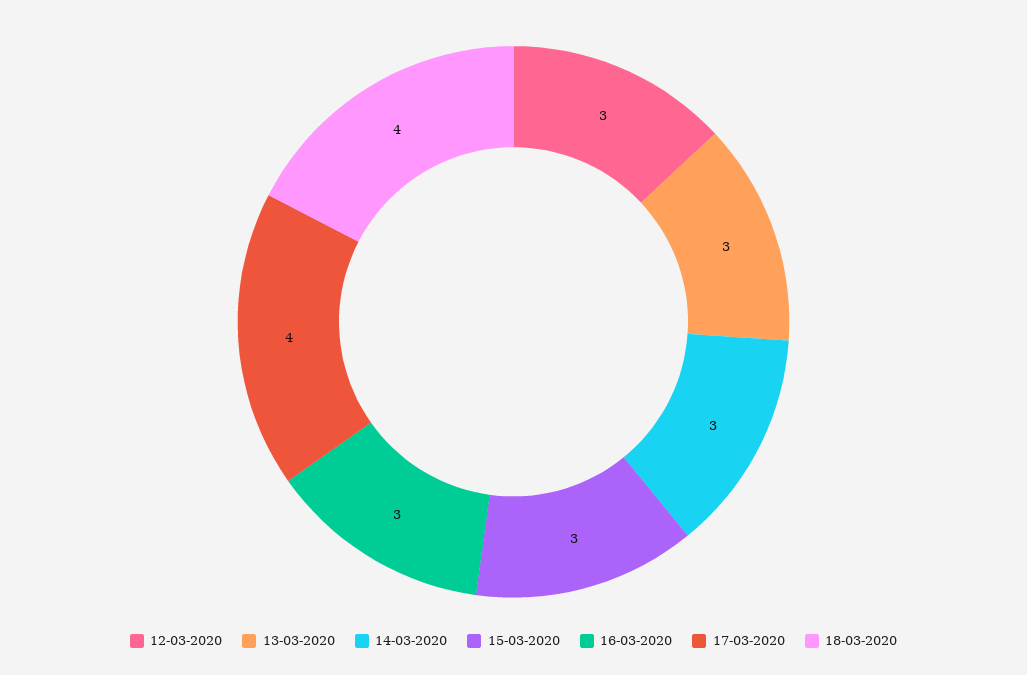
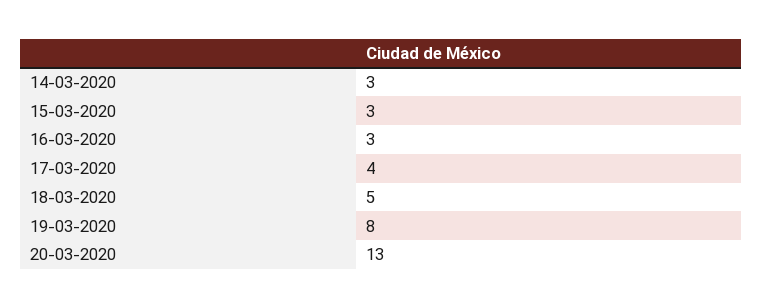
12-03-2020: 3 -> none
13-03-2020: 3 -> none
18-03-2020: 4 -> 5
19-03-2020: none -> 8
20-03-2020: none -> 13

